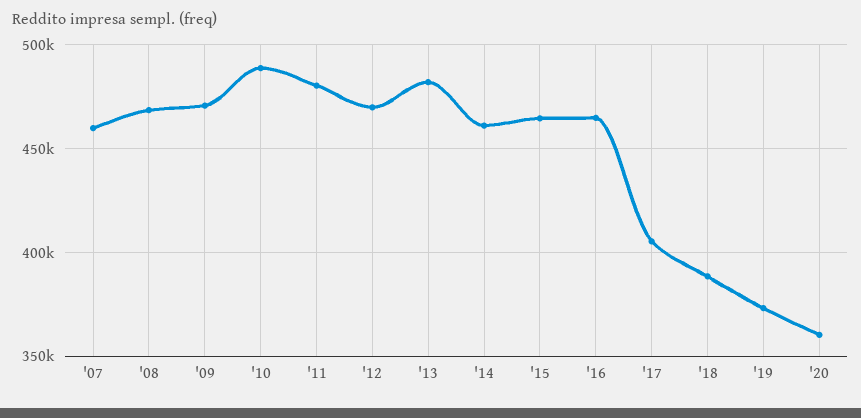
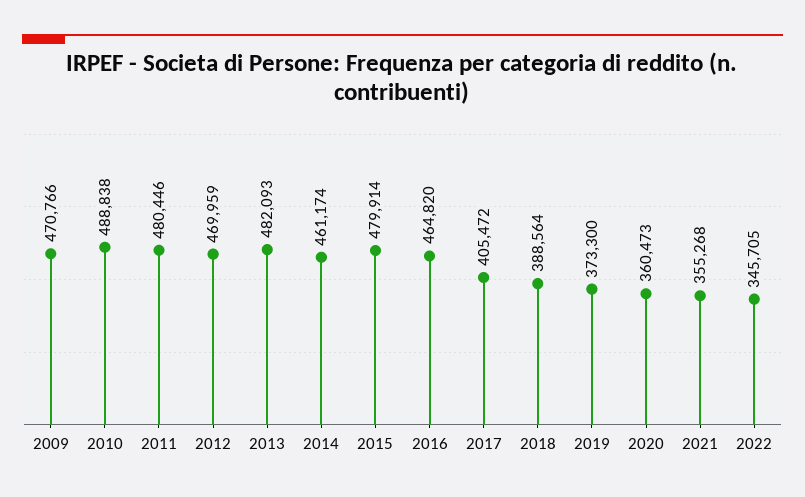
'07: 460000 -> none
'08: 470000 -> none
'15: 465000 -> 479914
2021: none -> 355268
2022: none -> 345705

